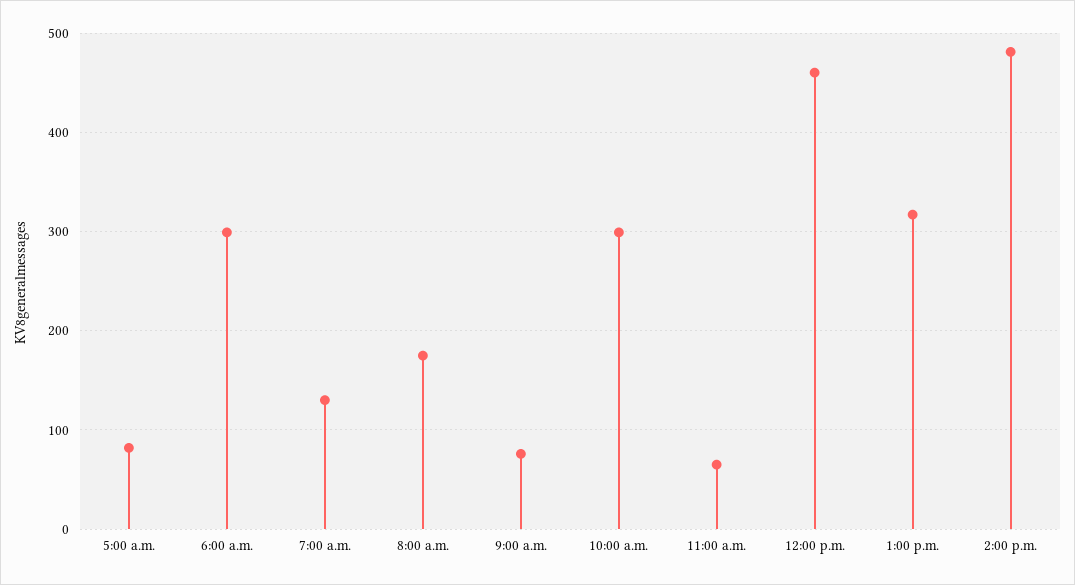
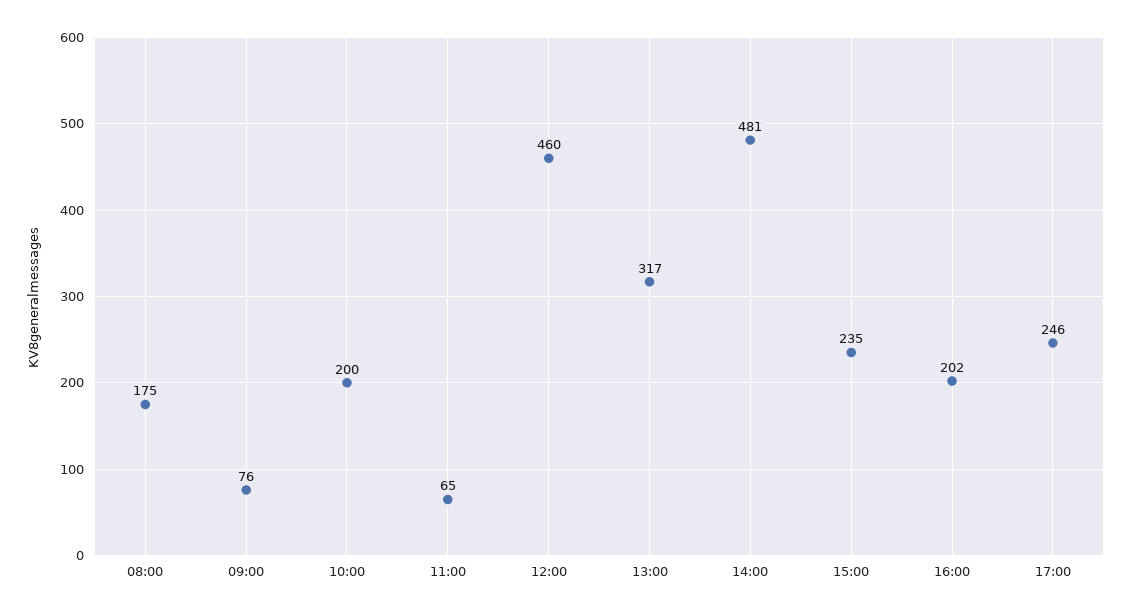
5:00 a.m.: 80 -> none
6:00 a.m.: 300 -> none
7:00 a.m.: 130 -> none
10:00 a.m.: 300 -> 200
15:00: none -> 235
16:00: none -> 202
17:00: none -> 246

